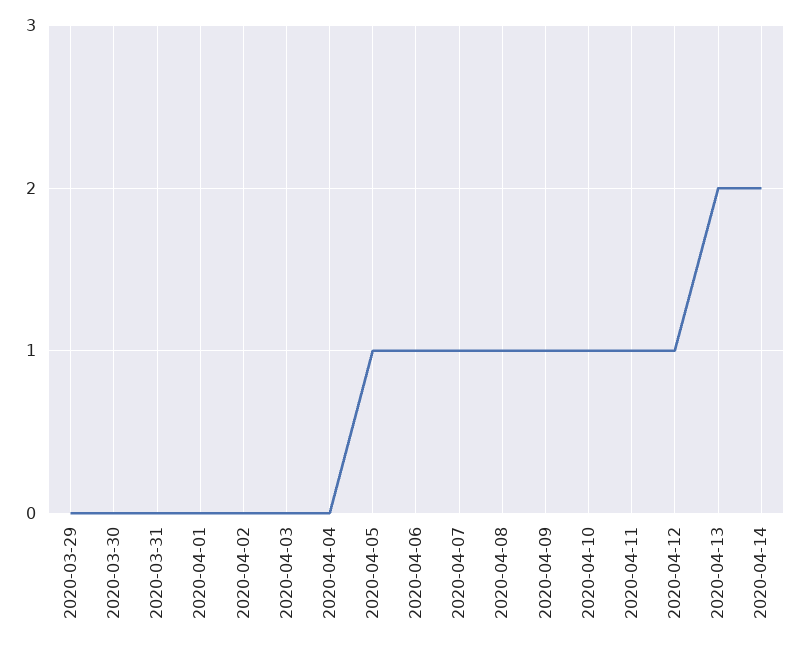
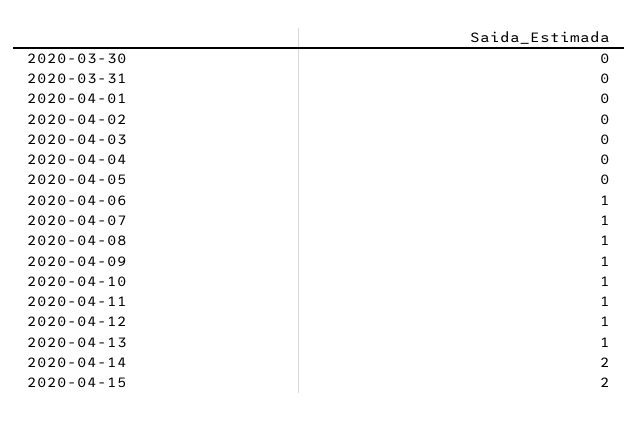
2020-03-29: 0 -> none
2020-04-05: 1 -> 0
2020-04-13: 2 -> 1
2020-04-15: none -> 2

